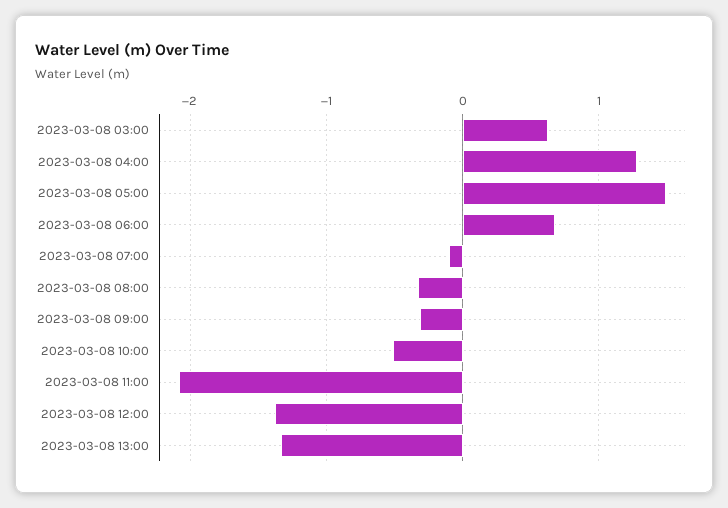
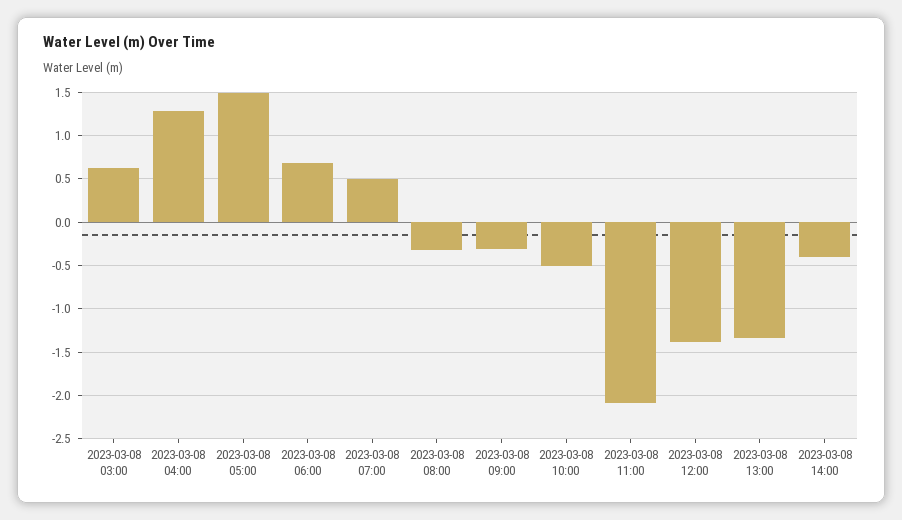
2023-03-08 07:00: -0.1 -> 0.5
2023-03-08 14:00: none -> -0.4

